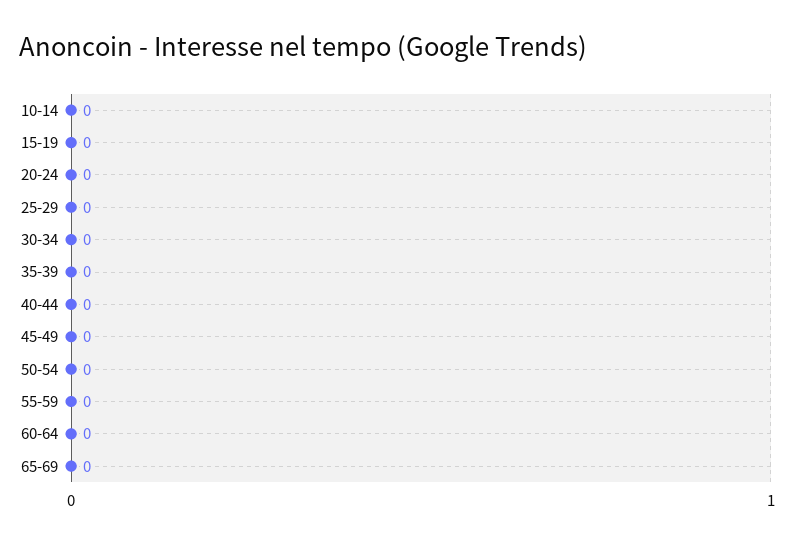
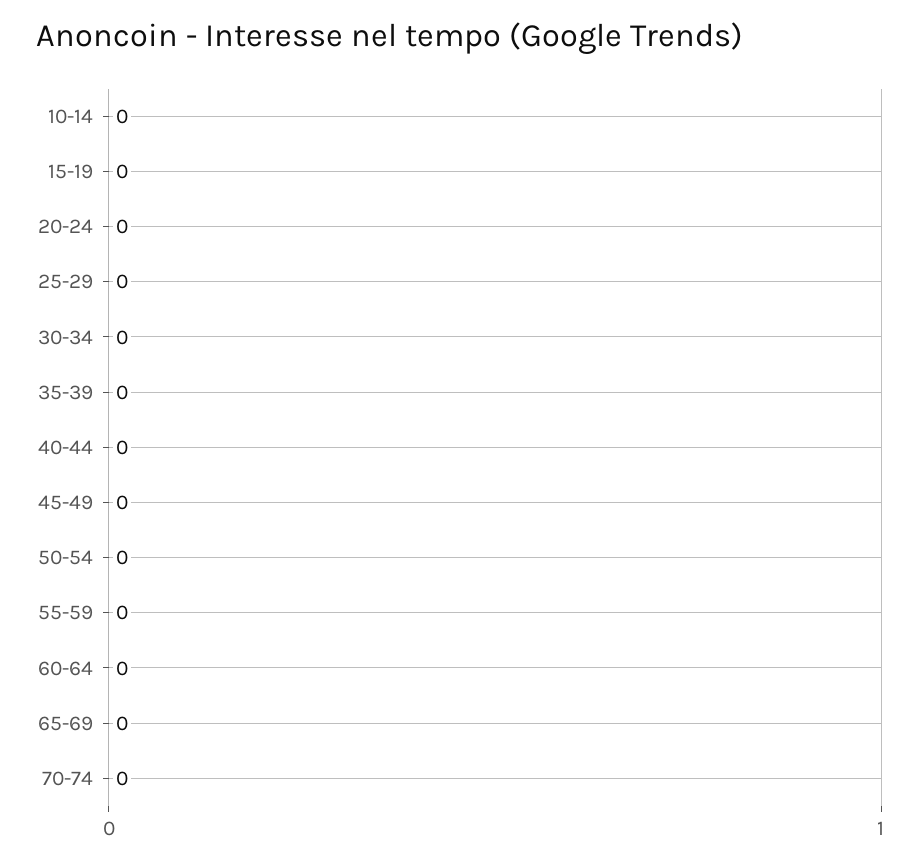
70-74: none -> 0

